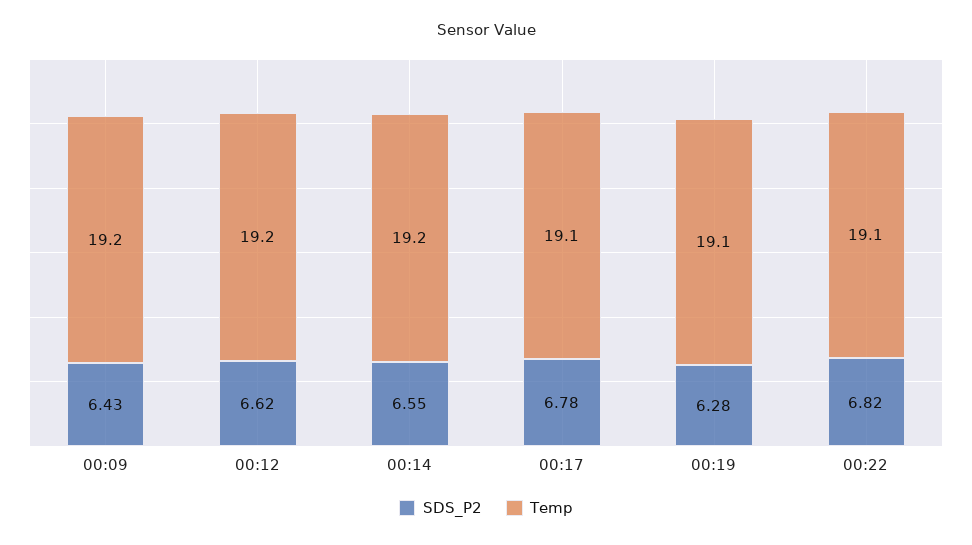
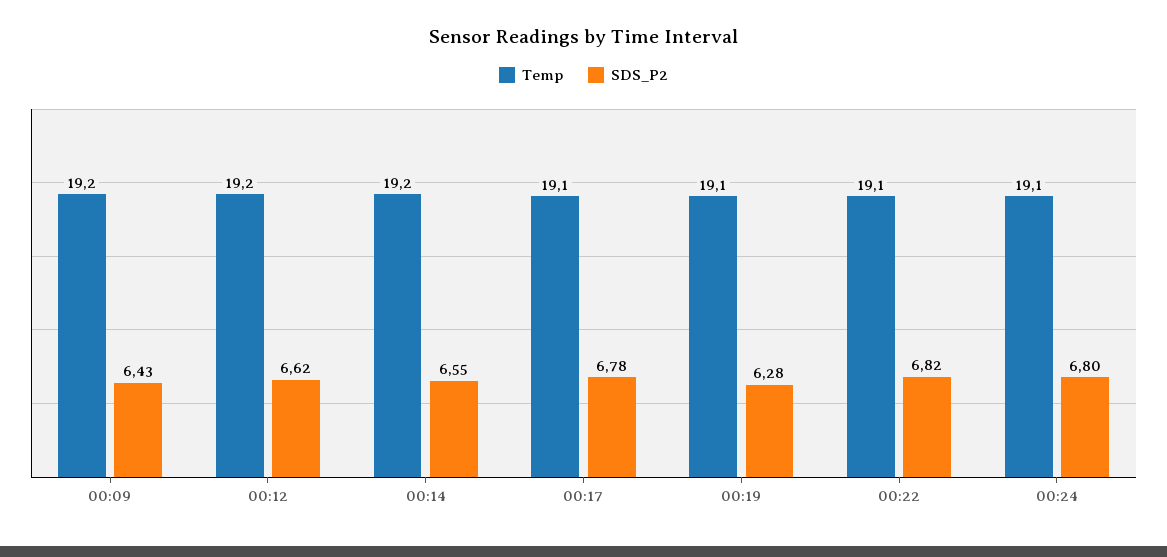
Temp, 00:24: none -> 19.1
SDS_P2, 00:24: none -> 6.8

